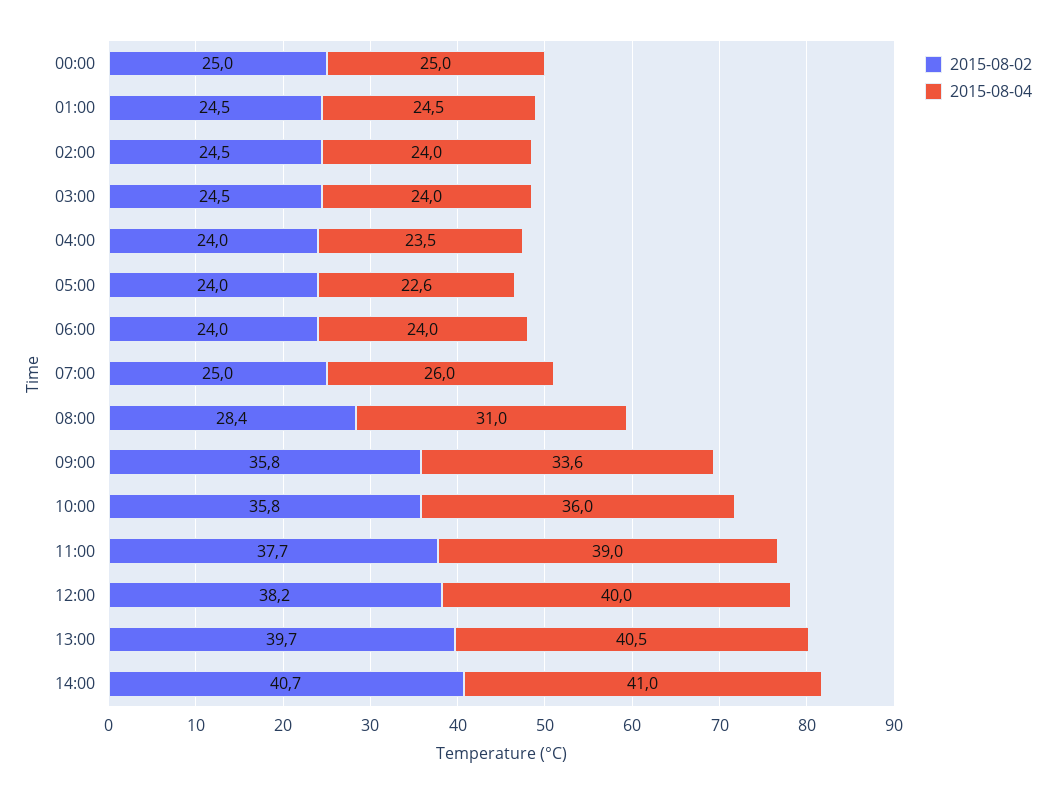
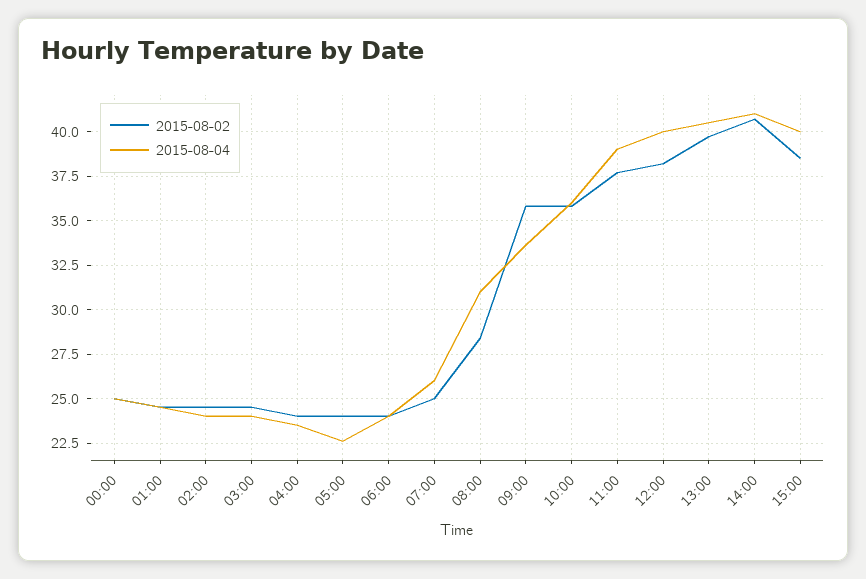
2015-08-02, 15:00: none -> 38.5
2015-08-04, 15:00: none -> 40

